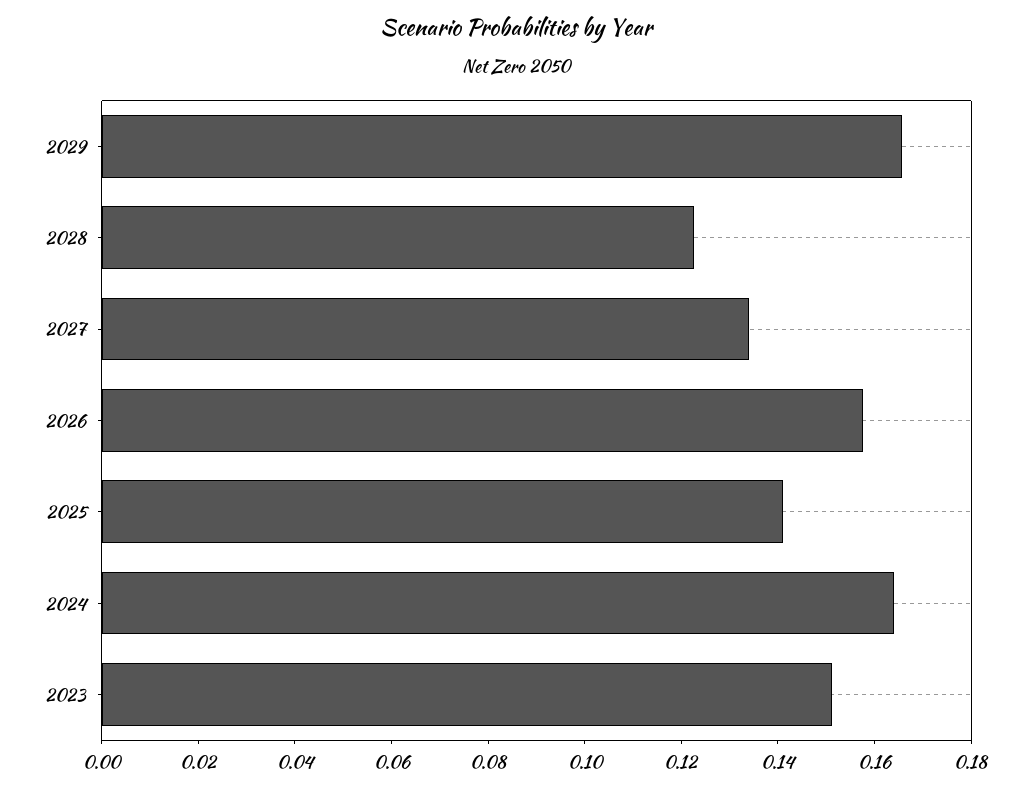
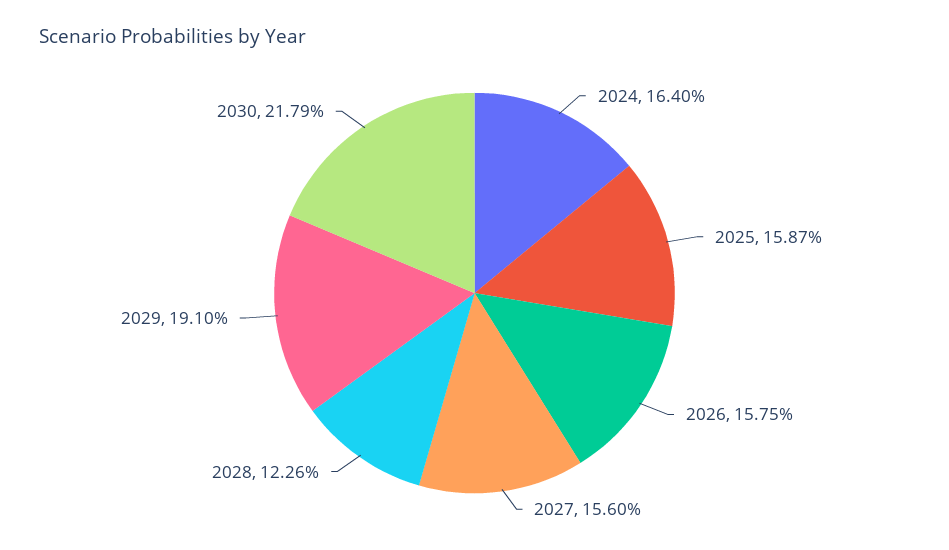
2029: 0.165 -> 0.191
2027: 0.135 -> 0.156
2025: 0.14 -> 0.1587
2023: 0.15 -> none
2030: none -> 0.2179

